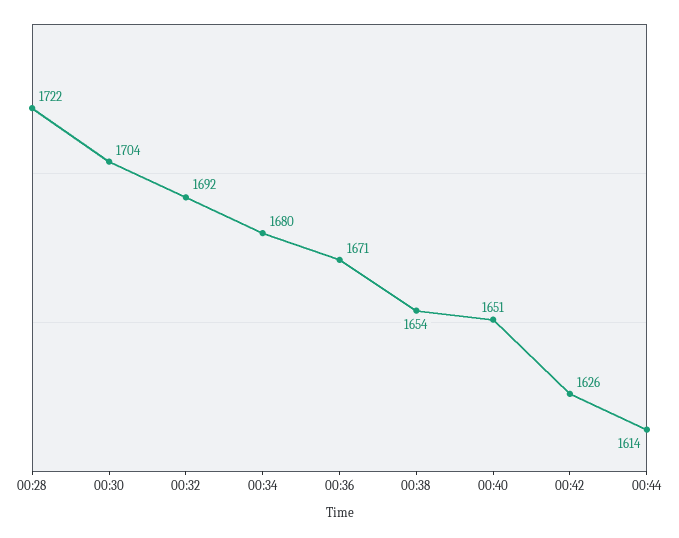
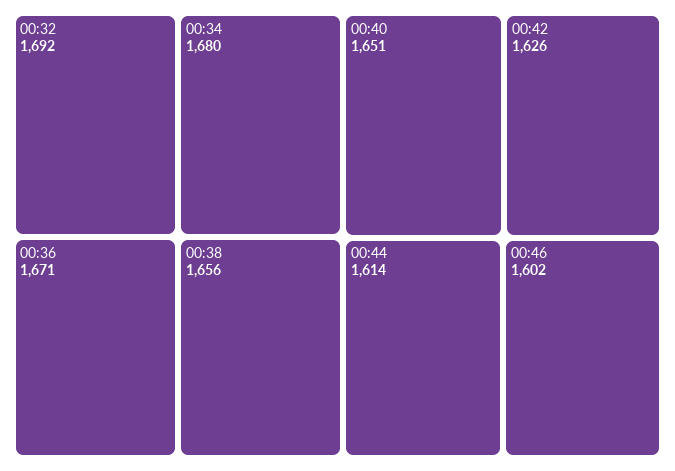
00:28: 1722 -> none
00:30: 1704 -> none
00:38: 1654 -> 1656
00:46: none -> 1602

